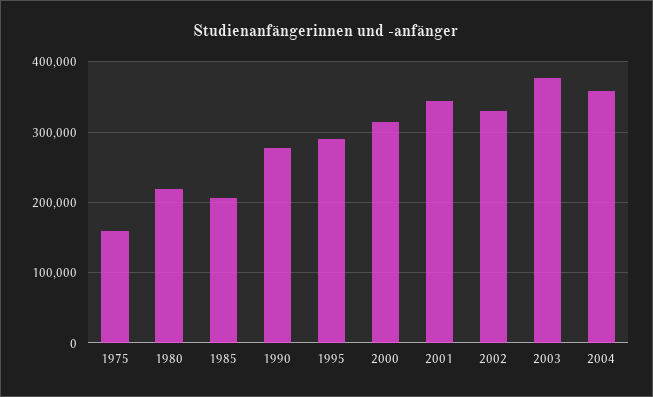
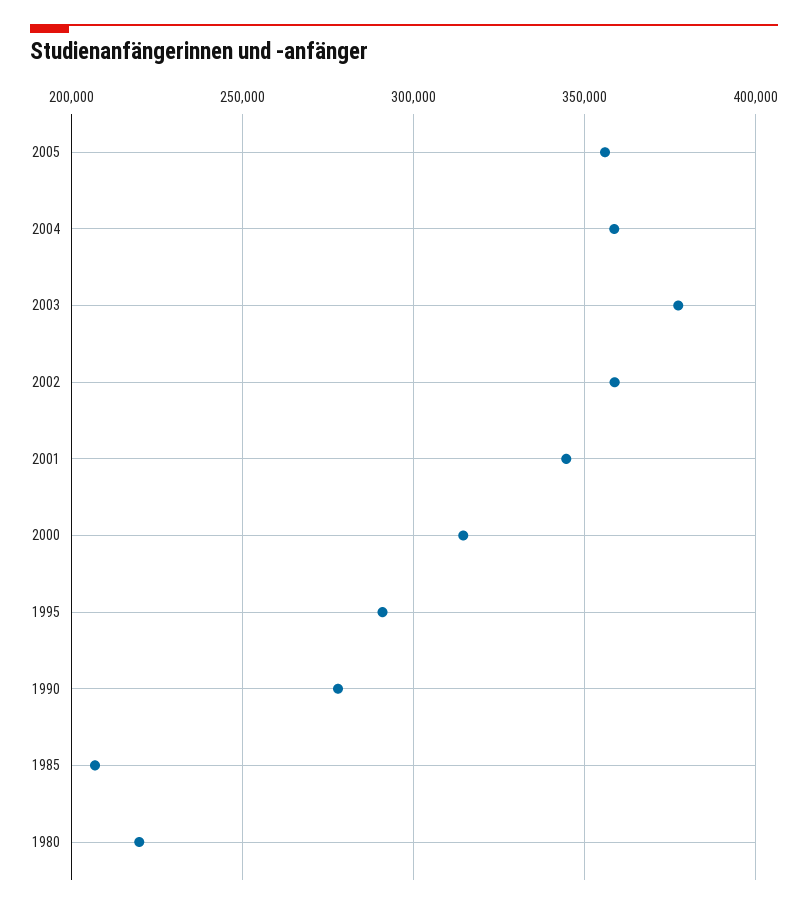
1975: 160000 -> none
2002: 330000 -> 360000
2005: none -> 355000

